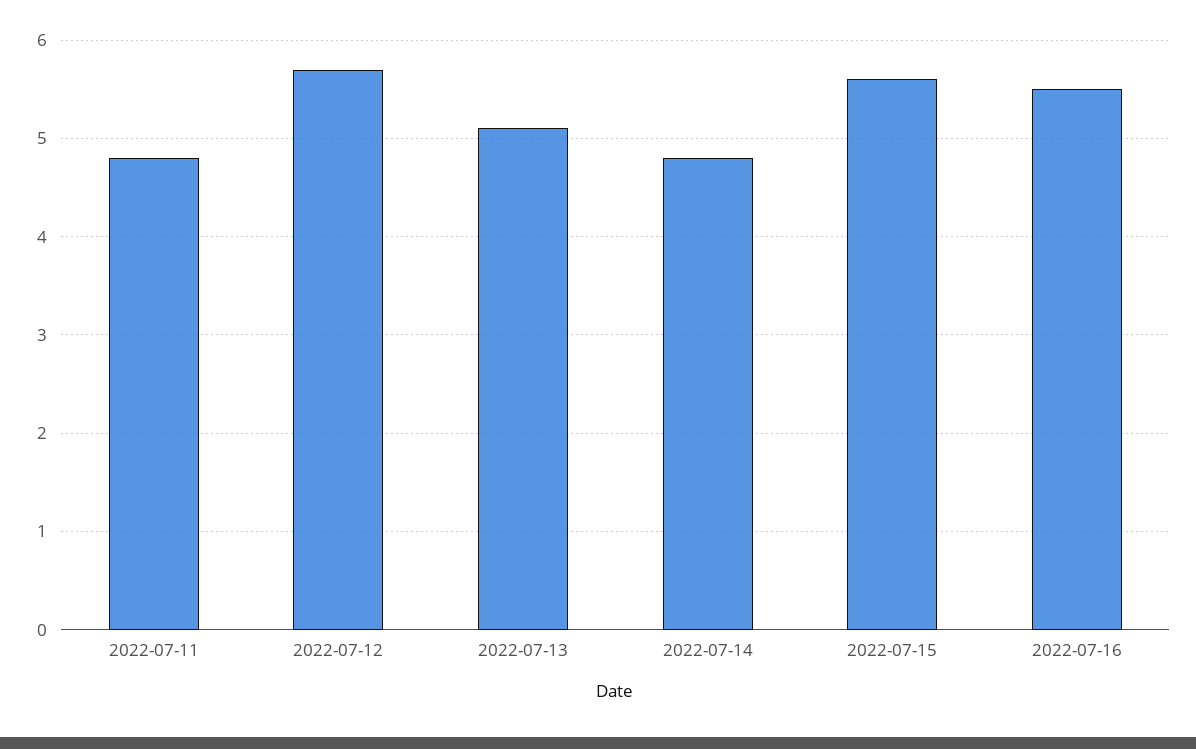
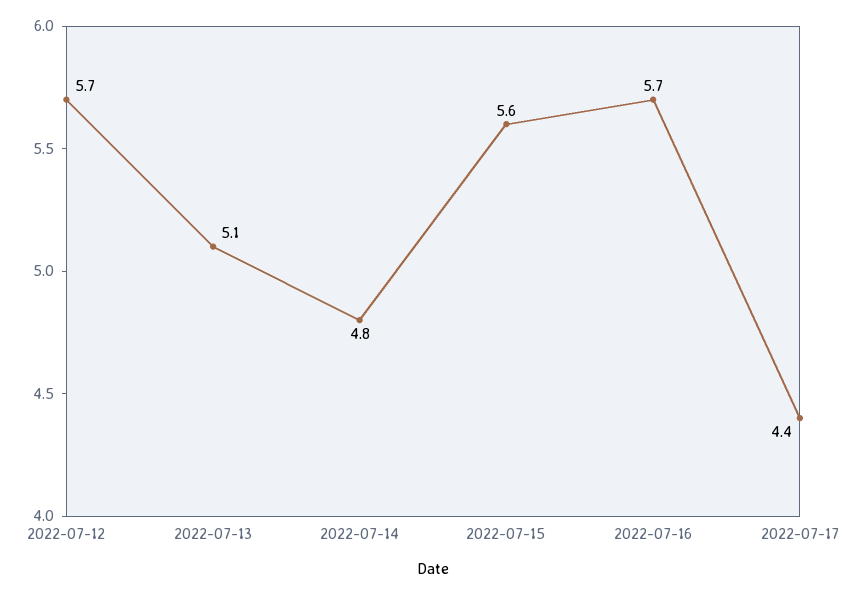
2022-07-11: 4.8 -> none
2022-07-16: 5.5 -> 5.7
2022-07-17: none -> 4.4

